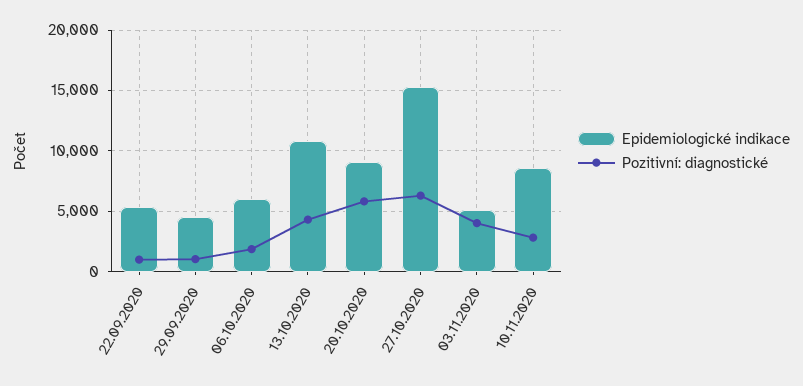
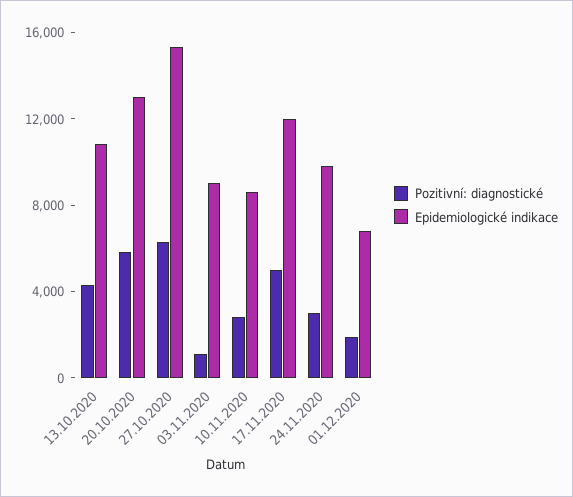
Epidemiologické indikace, 22.09.2020: 5500 -> none
Pozitivní: diagnostické, 22.09.2020: 1000 -> none
Epidemiologické indikace, 29.09.2020: 4500 -> none
Pozitivní: diagnostické, 29.09.2020: 1000 -> none
Epidemiologické indikace, 06.10.2020: 6000 -> none
Pozitivní: diagnostické, 06.10.2020: 2000 -> none
Epidemiologické indikace, 20.10.2020: 9000 -> 13000
Epidemiologické indikace, 03.11.2020: 5000 -> 9000
Pozitivní: diagnostické, 03.11.2020: 4000 -> 1000
Pozitivní: diagnostické, 17.11.2020: none -> 5000
Epidemiologické indikace, 17.11.2020: none -> 12000
Pozitivní: diagnostické, 24.11.2020: none -> 3000
Epidemiologické indikace, 24.11.2020: none -> 10000
Pozitivní: diagnostické, 01.12.2020: none -> 2000
Epidemiologické indikace, 01.12.2020: none -> 7000

